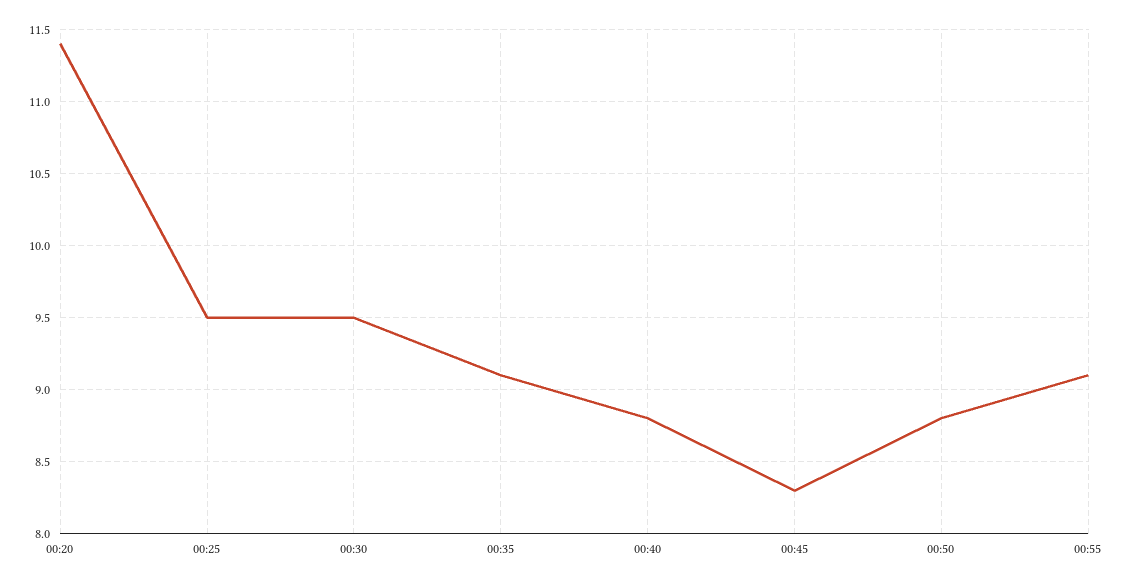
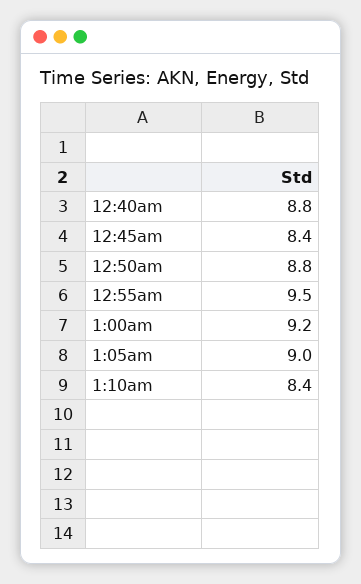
00:20: 11.4 -> none
00:25: 9.5 -> none
00:30: 9.5 -> none
00:35: 9.1 -> none
00:45: 8.3 -> 8.4
00:55: 9.1 -> 9.5
1:00am: none -> 9.2
1:05am: none -> 9
1:10am: none -> 8.4

